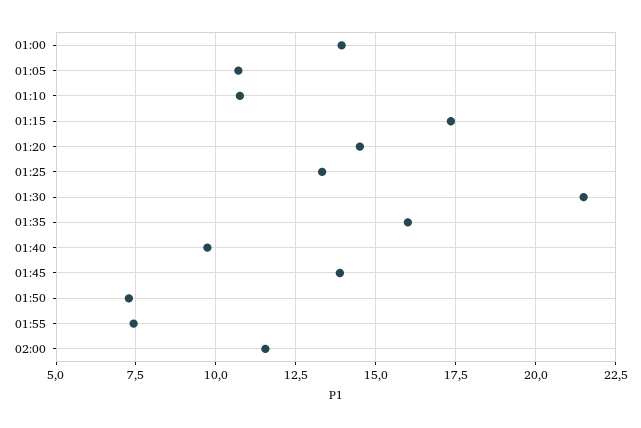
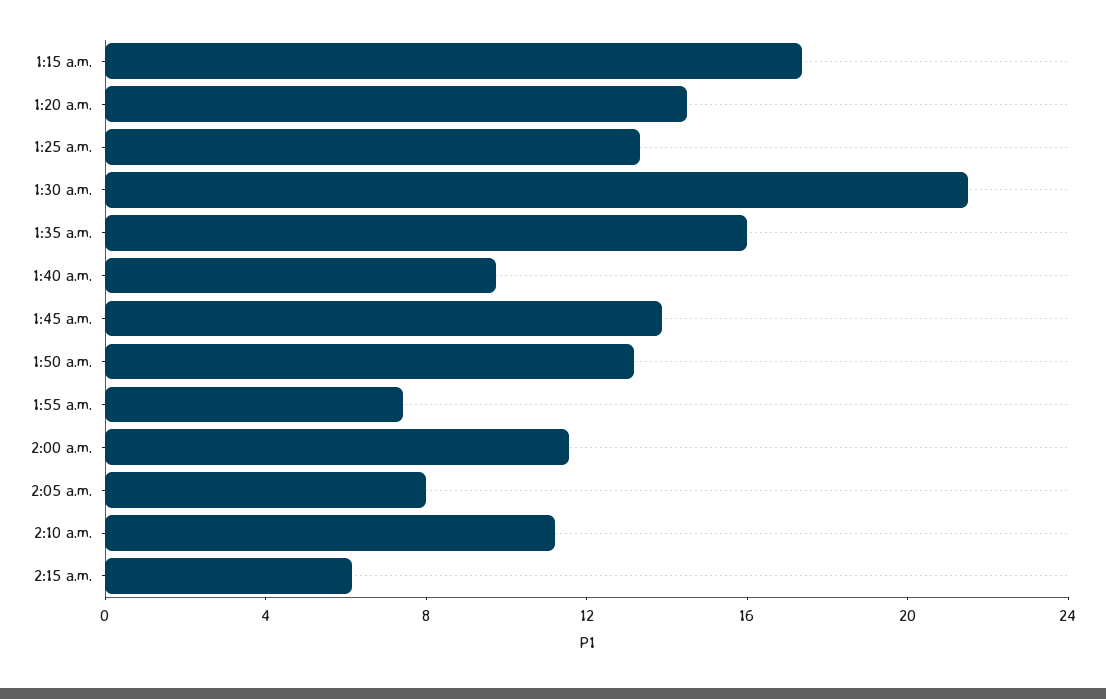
01:00: 14 -> none
01:05: 10.75 -> none
01:10: 10.75 -> none
01:50: 7.25 -> 13
2:05 a.m.: none -> 8
2:10 a.m.: none -> 11
2:15 a.m.: none -> 6

